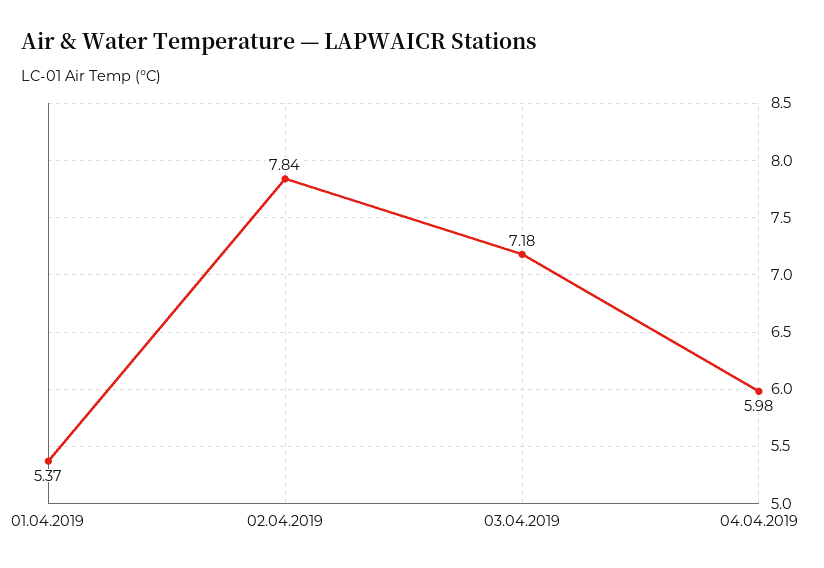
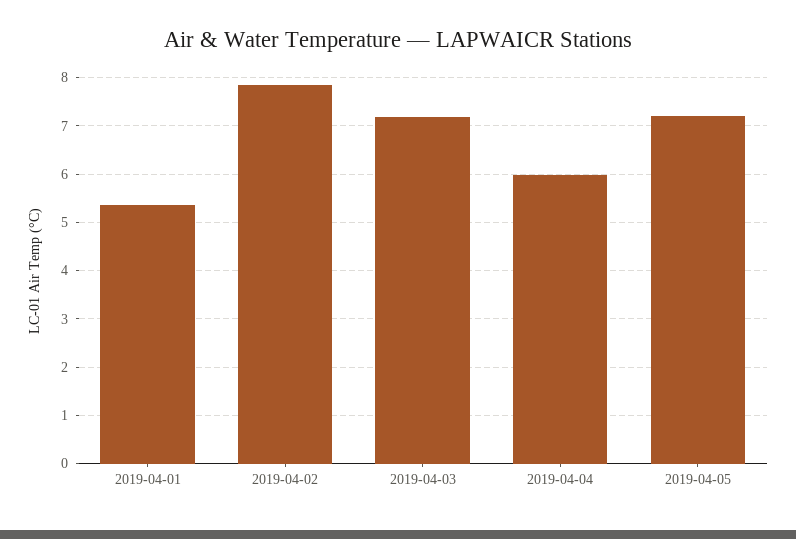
2019-04-05: none -> 7.2

